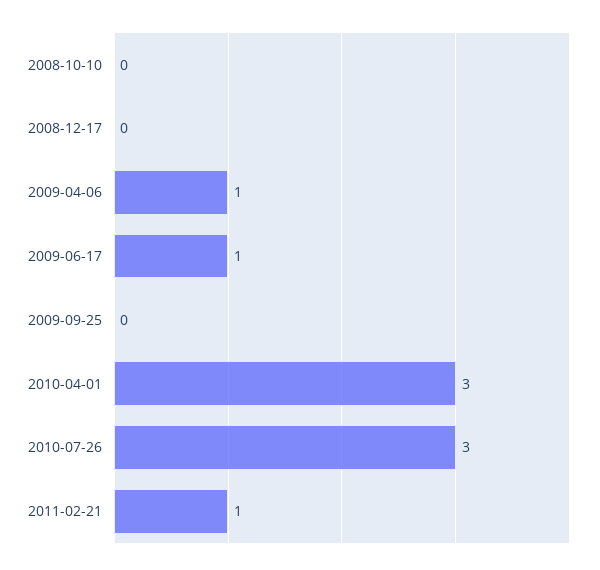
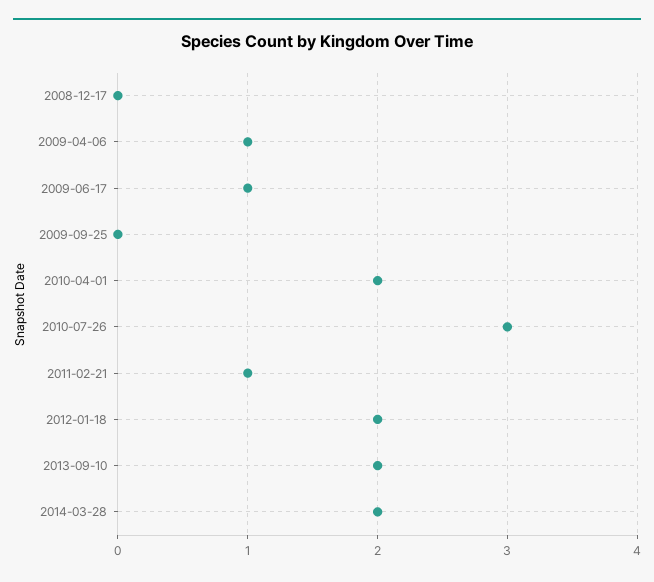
2008-10-10: 0 -> none
2010-04-01: 3 -> 2
2012-01-18: none -> 2
2013-09-10: none -> 2
2014-03-28: none -> 2

